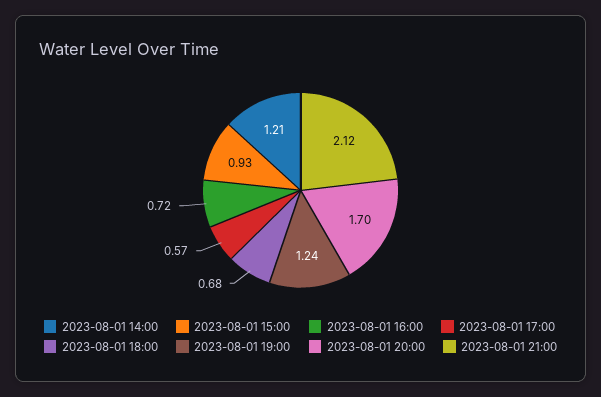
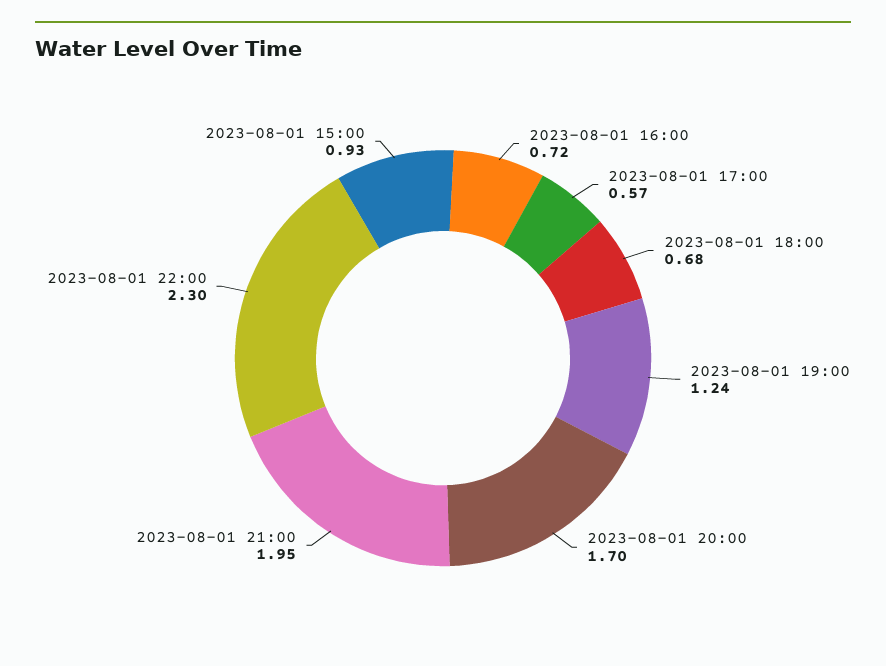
2023-08-01 14:00: 1.21 -> none
2023-08-01 21:00: 2.12 -> 1.95
2023-08-01 22:00: none -> 2.3

